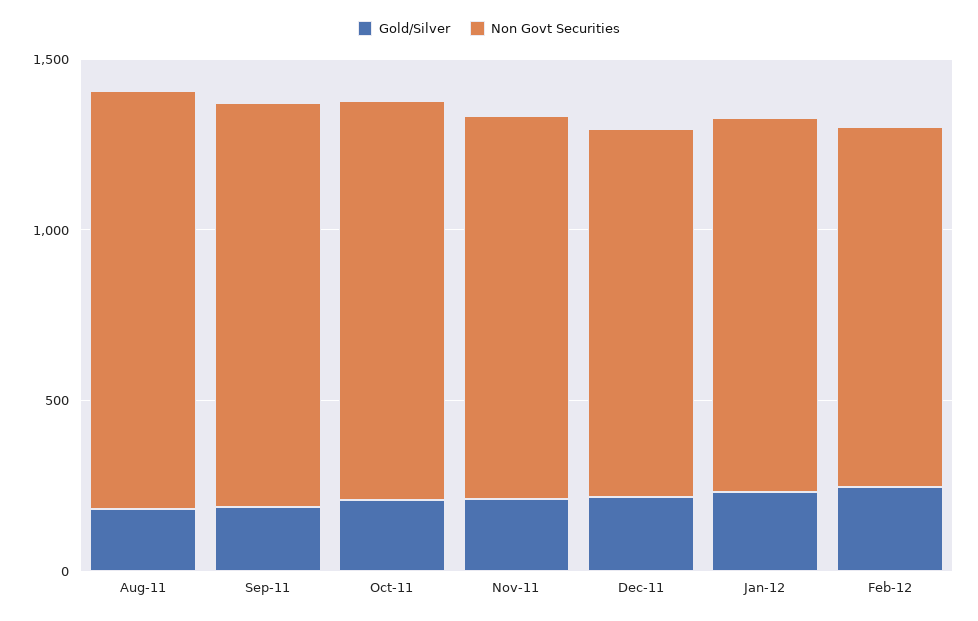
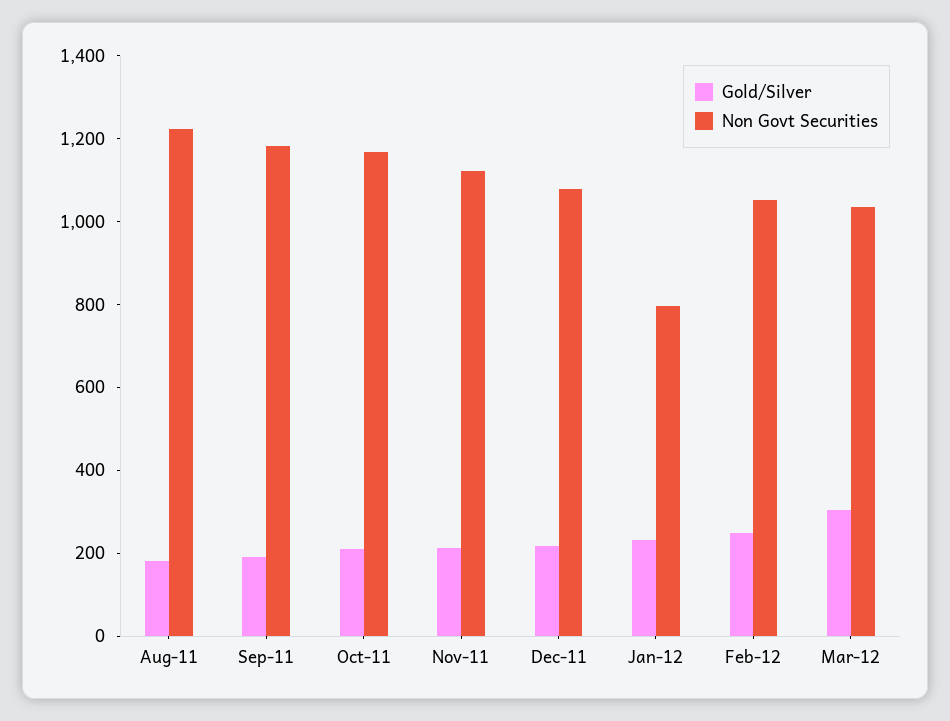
Non Govt Securities, Jan-12: 1100 -> 800
Gold/Silver, Mar-12: none -> 300
Non Govt Securities, Mar-12: none -> 1050

